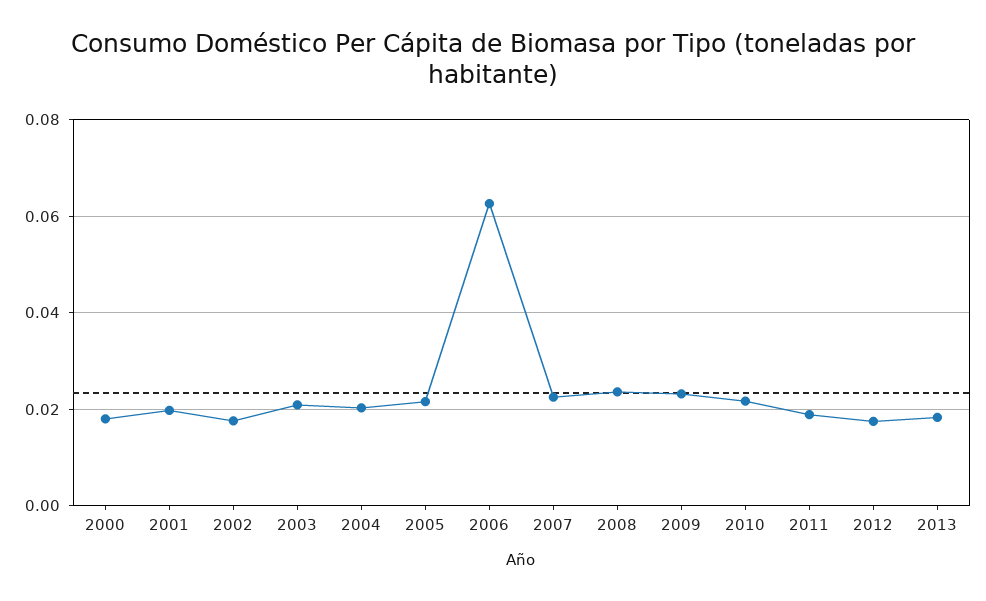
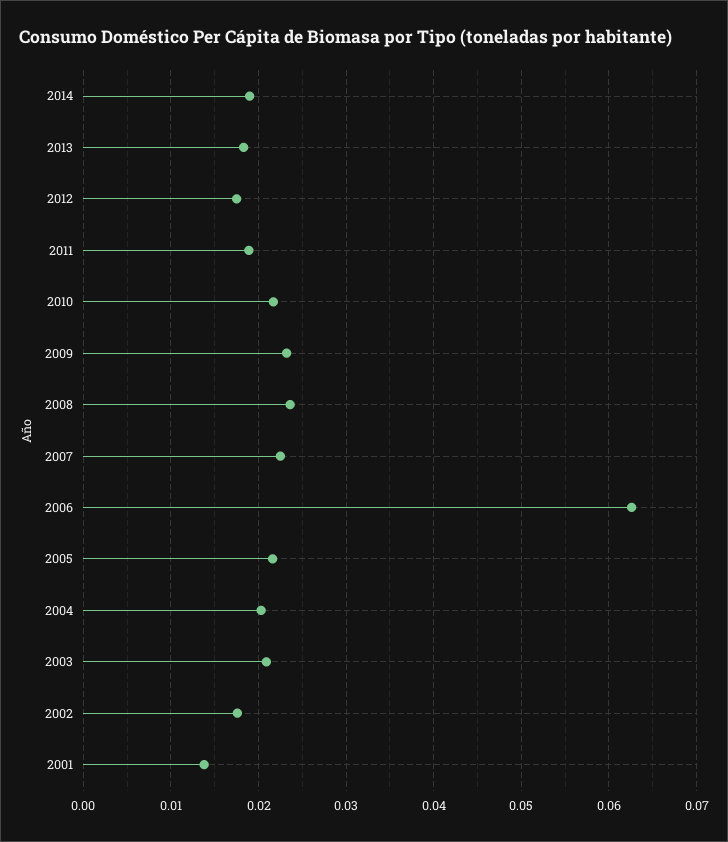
2000: 0.018 -> none
2001: 0.02 -> 0.014
2014: none -> 0.019

